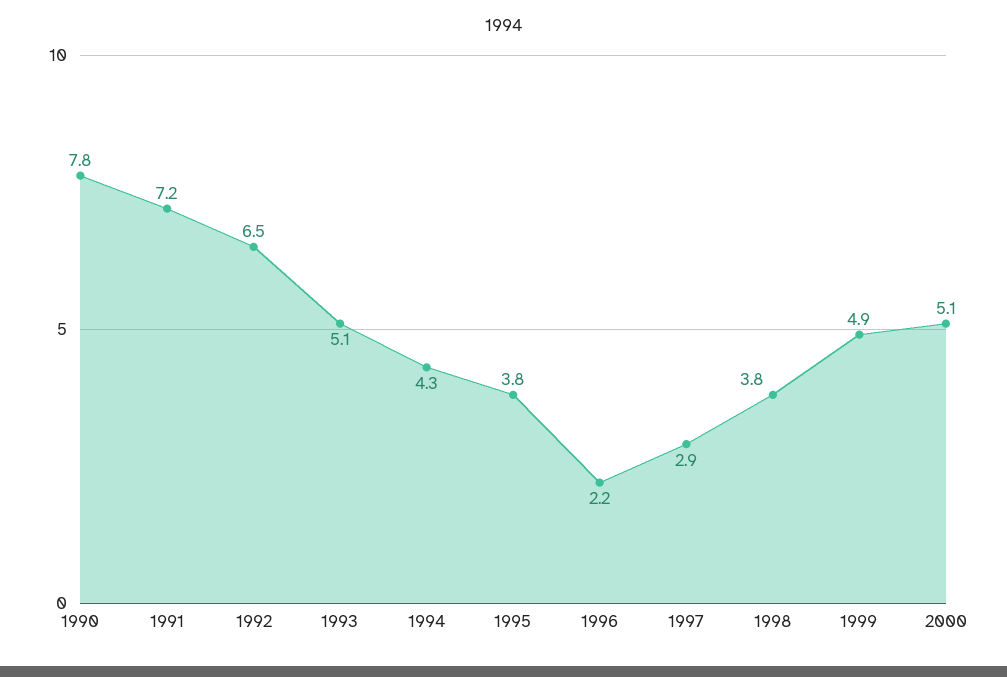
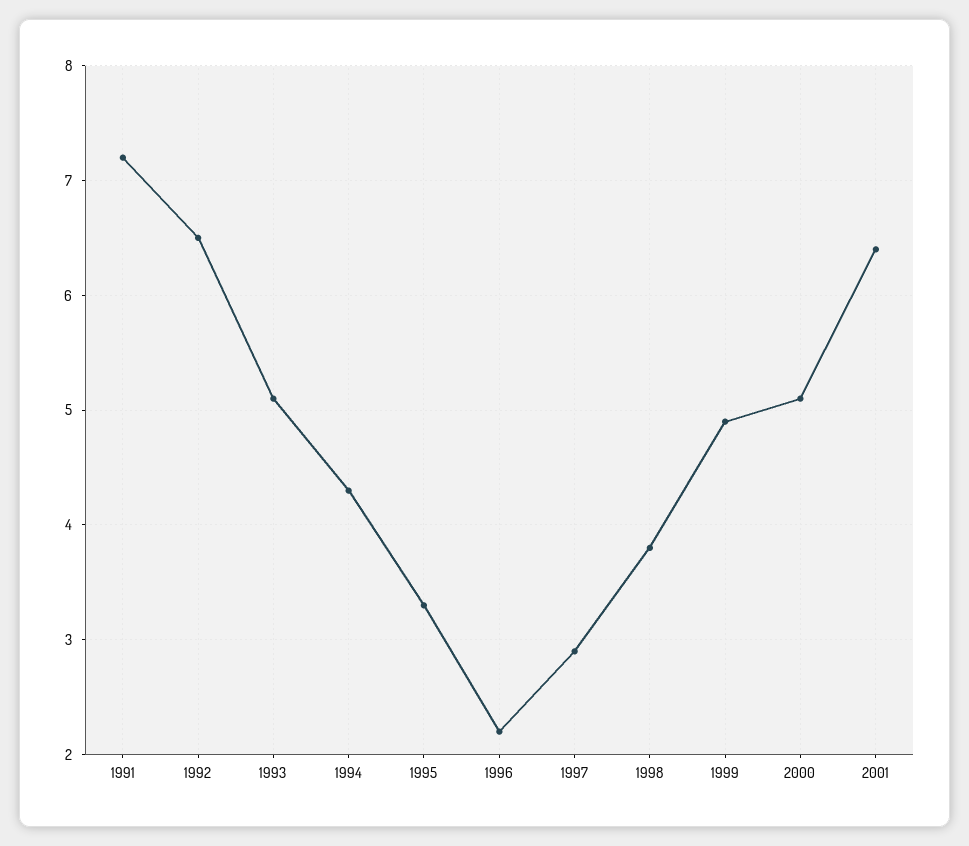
1990: 7.8 -> none
1995: 3.8 -> 3.3
2001: none -> 6.4

